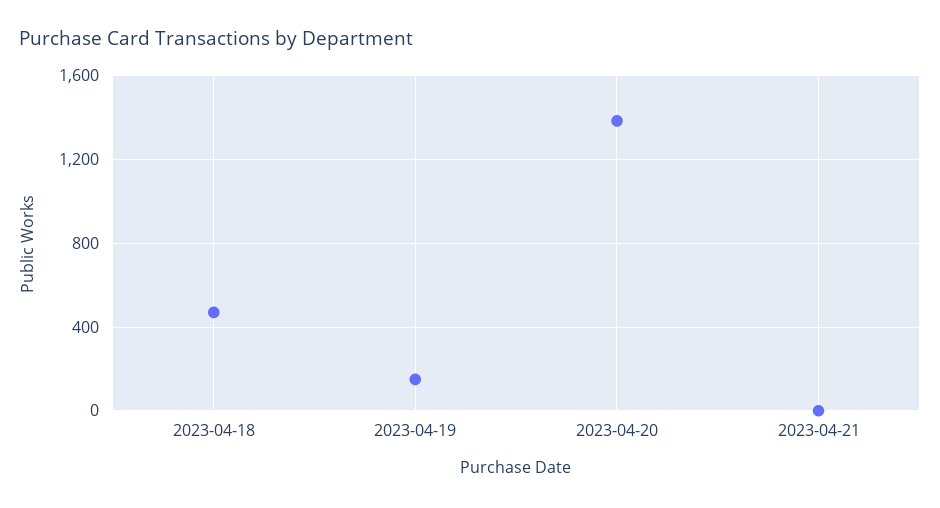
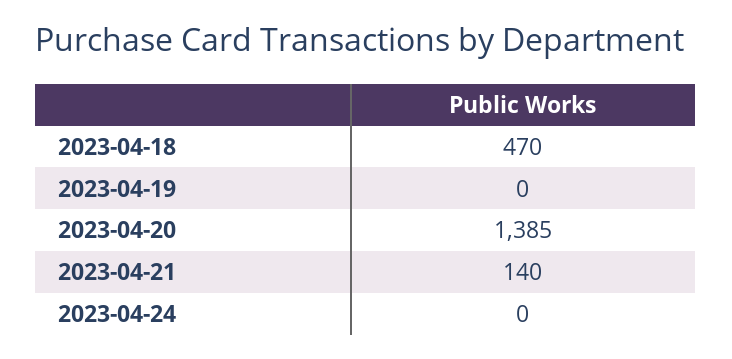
2023-04-19: 150 -> 0
2023-04-21: 0 -> 140
2023-04-24: none -> 0

